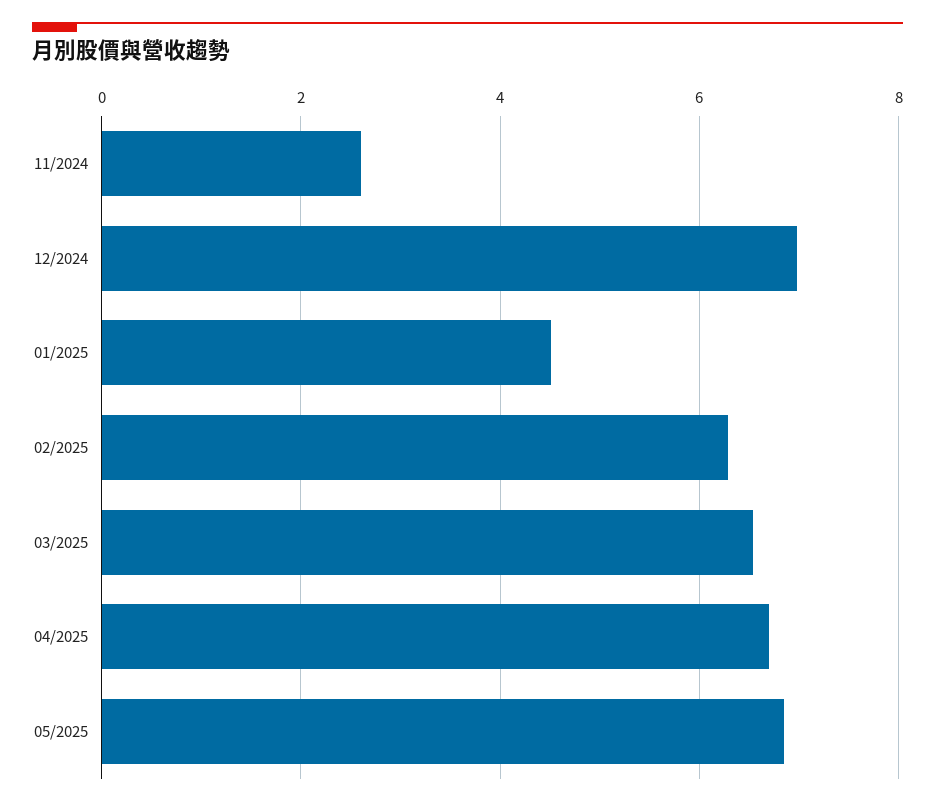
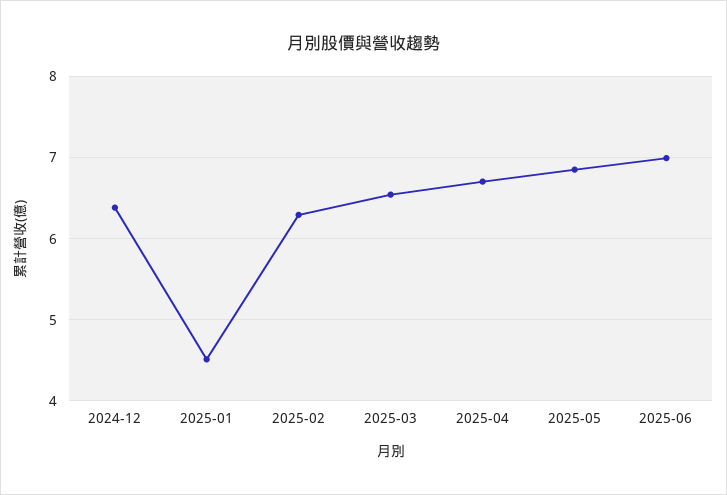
11/2024: 2.6 -> none
12/2024: 7 -> 6.4
2025-06: none -> 7

